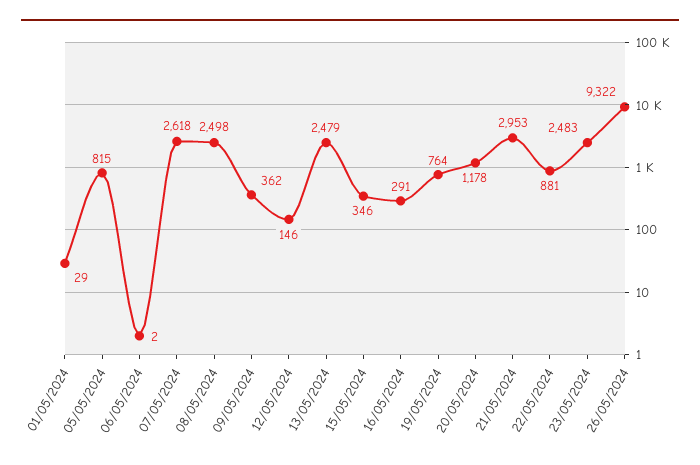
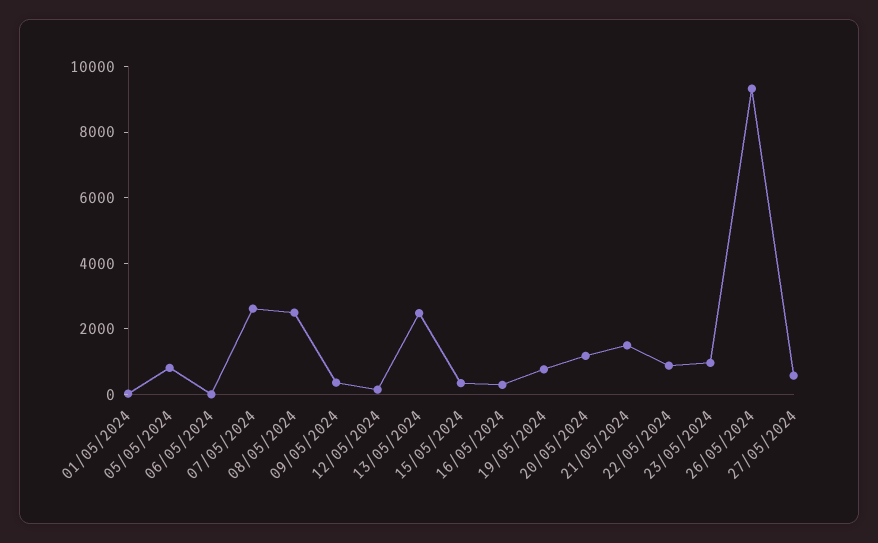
21/05/2024: 2953 -> 1500
23/05/2024: 2483 -> 1000
27/05/2024: none -> 500

